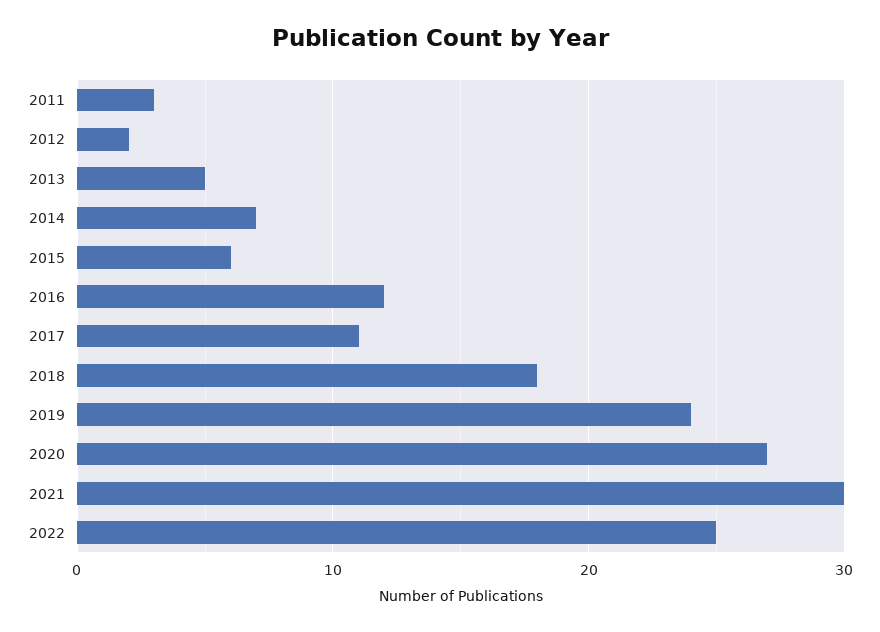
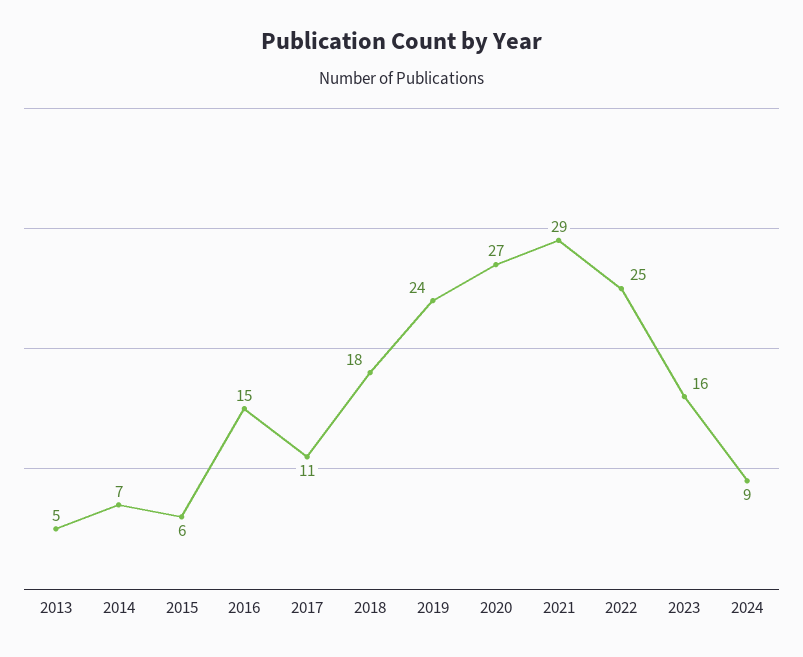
2011: 3 -> none
2012: 2 -> none
2016: 12 -> 15
2021: 30 -> 29
2023: none -> 16
2024: none -> 9

